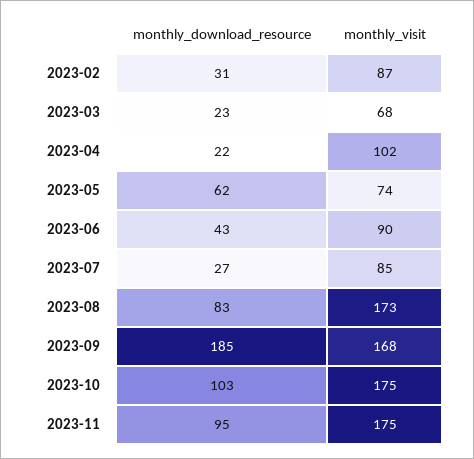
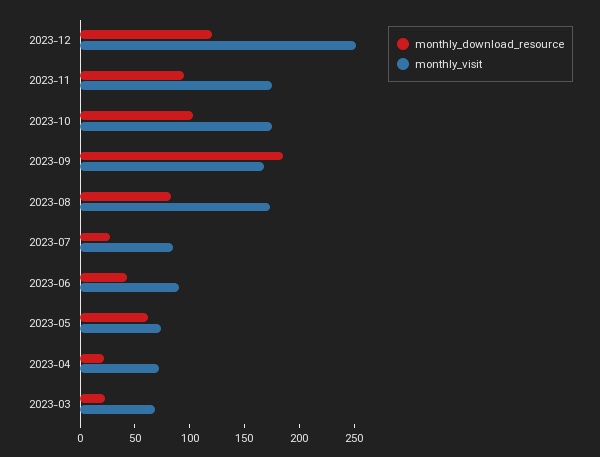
monthly_download_resource, 2023-02: 31 -> none
monthly_visit, 2023-02: 87 -> none
monthly_visit, 2023-04: 102 -> 70
monthly_download_resource, 2023-12: none -> 120
monthly_visit, 2023-12: none -> 250

